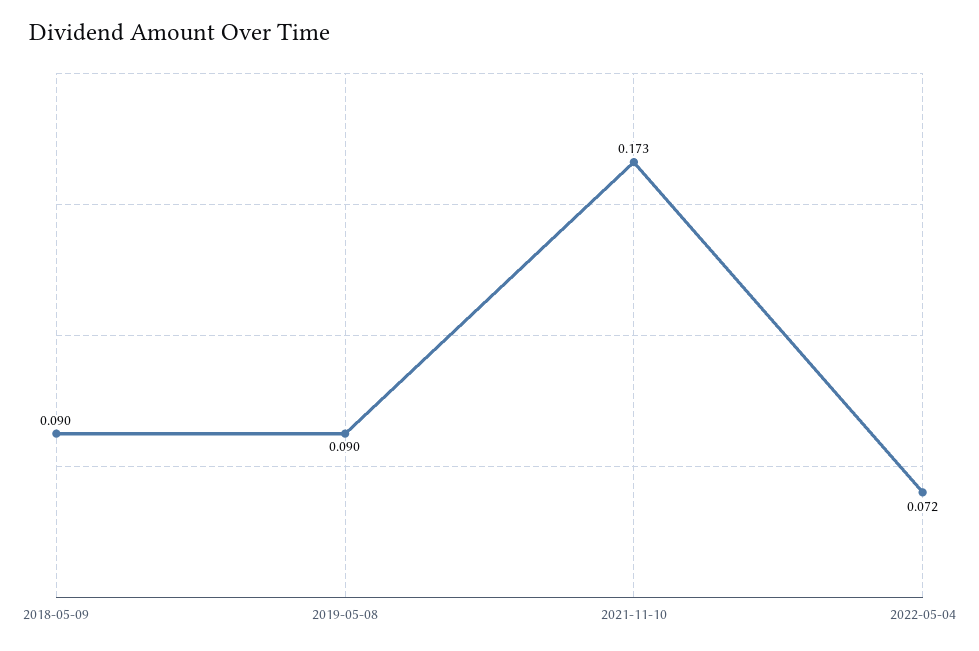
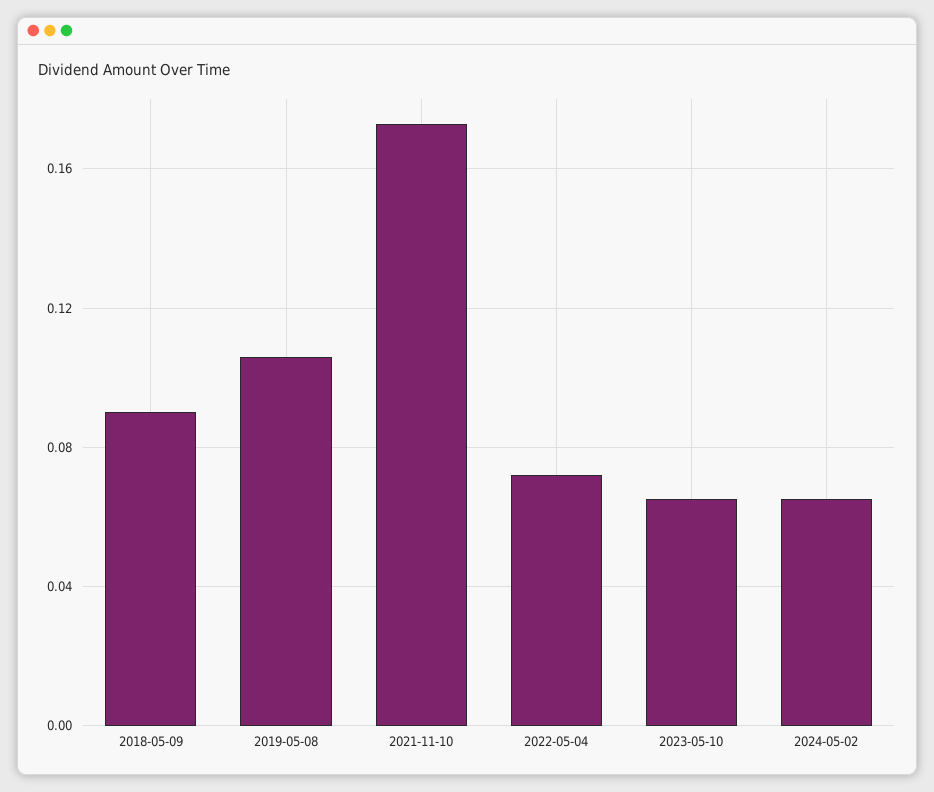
2019-05-08: 0.09 -> 0.105
2023-05-10: none -> 0.065
2024-05-02: none -> 0.065

